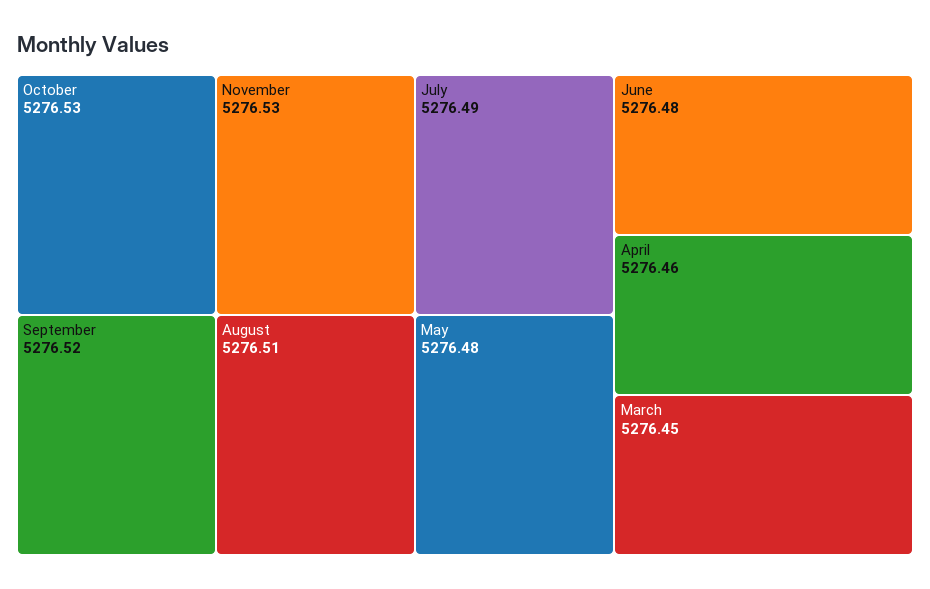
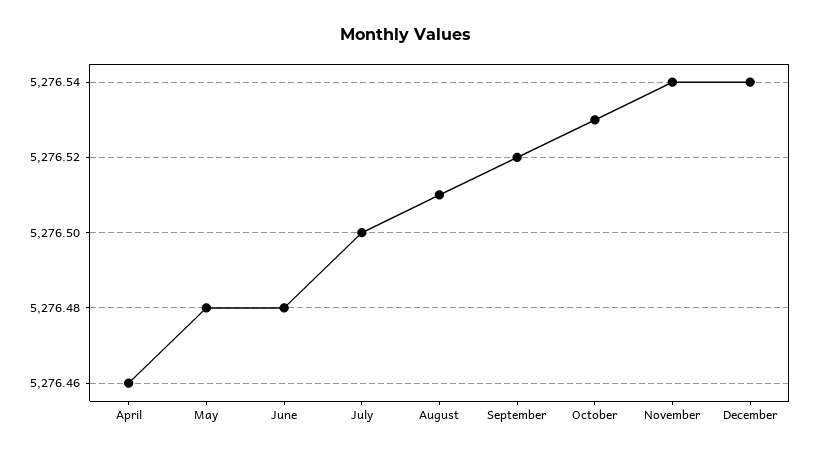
November: 5276.53 -> 5276.54
July: 5276.49 -> 5276.5
March: 5276.45 -> none
December: none -> 5276.54

